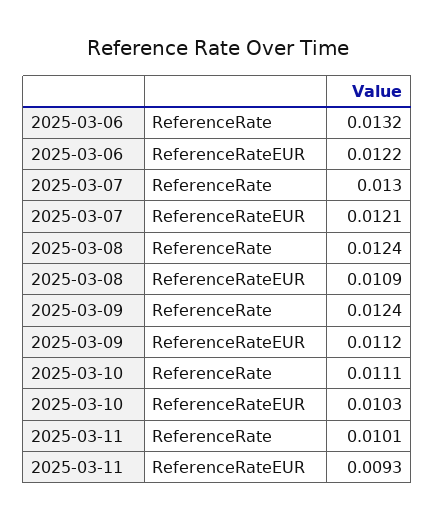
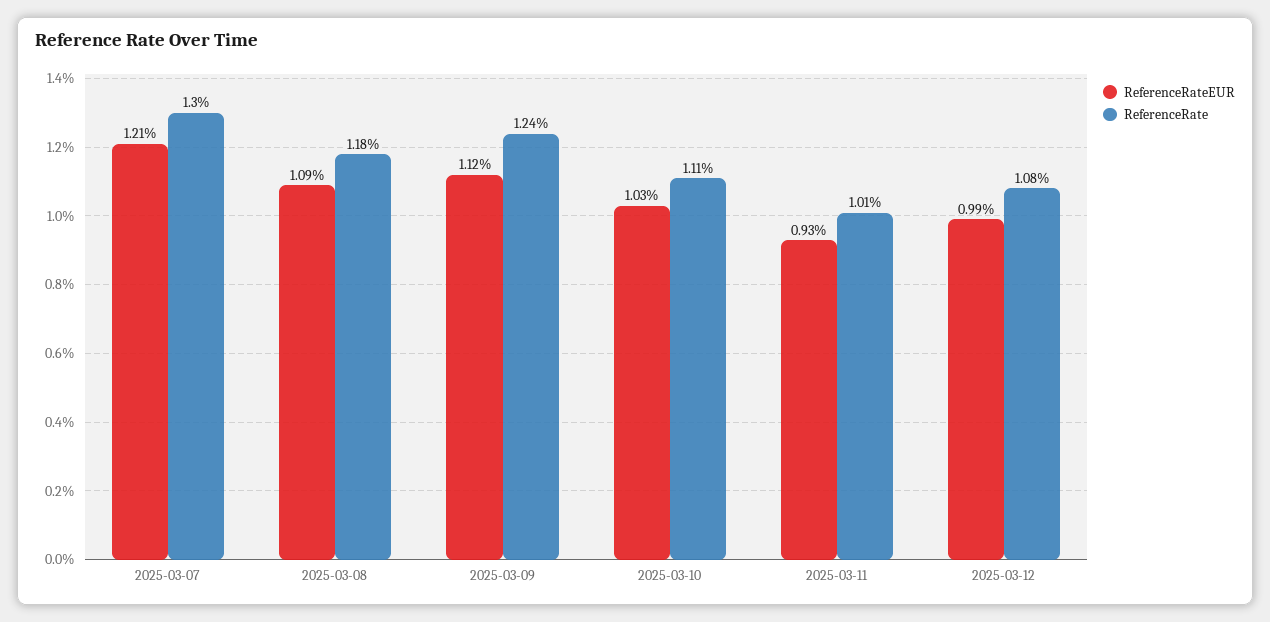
ReferenceRate, 2025-03-06: 0.0132 -> none
ReferenceRateEUR, 2025-03-06: 0.0122 -> none
ReferenceRate, 2025-03-08: 0.0124 -> 0.0118
ReferenceRateEUR, 2025-03-12: none -> 0.0099
ReferenceRate, 2025-03-12: none -> 0.0108

